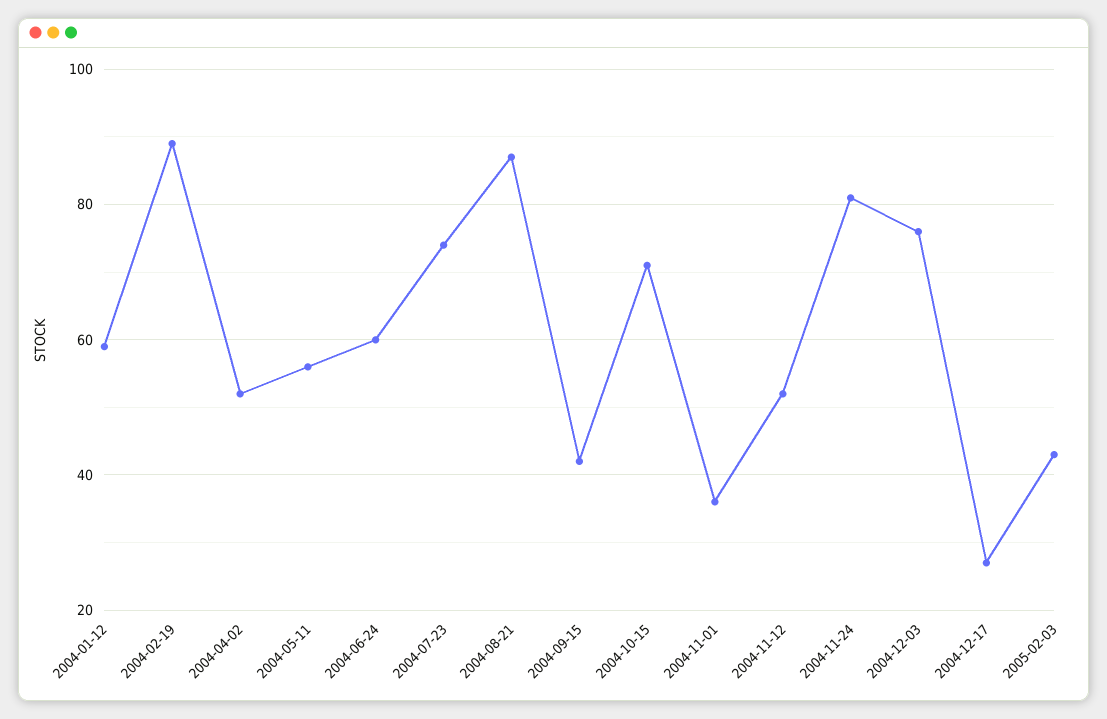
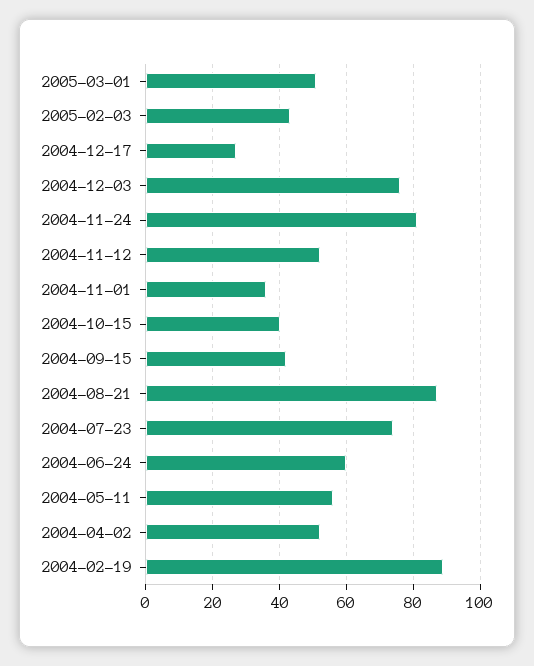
2004-01-12: 60 -> none
2004-10-15: 70 -> 40
2005-03-01: none -> 50

